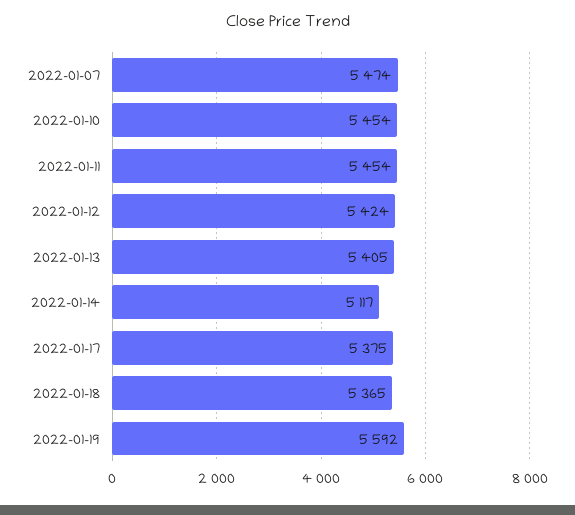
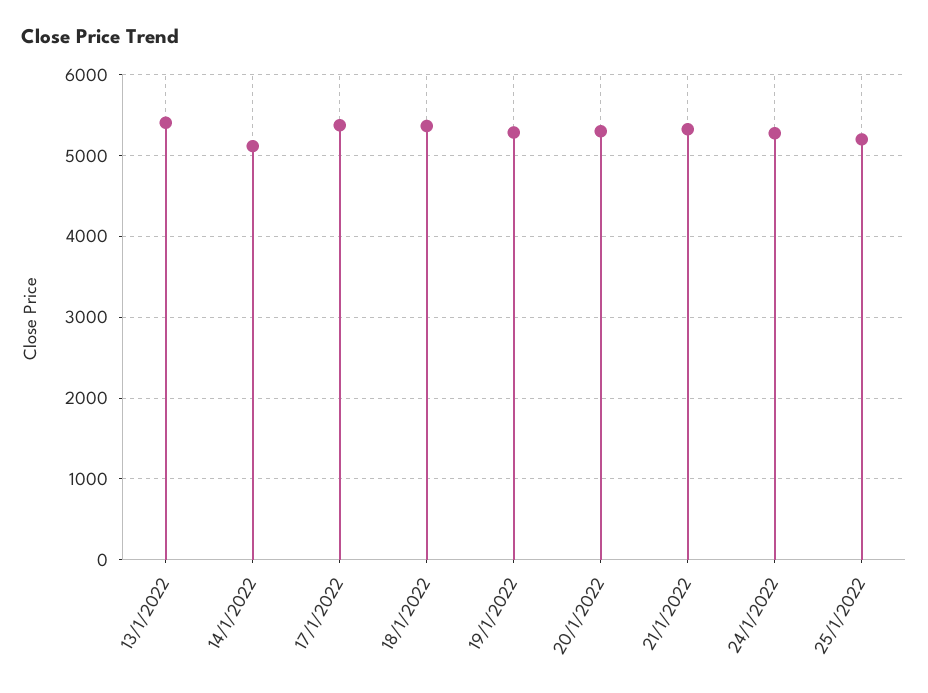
2022-01-07: 5474 -> none
2022-01-10: 5454 -> none
2022-01-11: 5454 -> none
2022-01-12: 5424 -> none
2022-01-19: 5592 -> 5300
20/1/2022: none -> 5300
21/1/2022: none -> 5300
24/1/2022: none -> 5300
25/1/2022: none -> 5200

